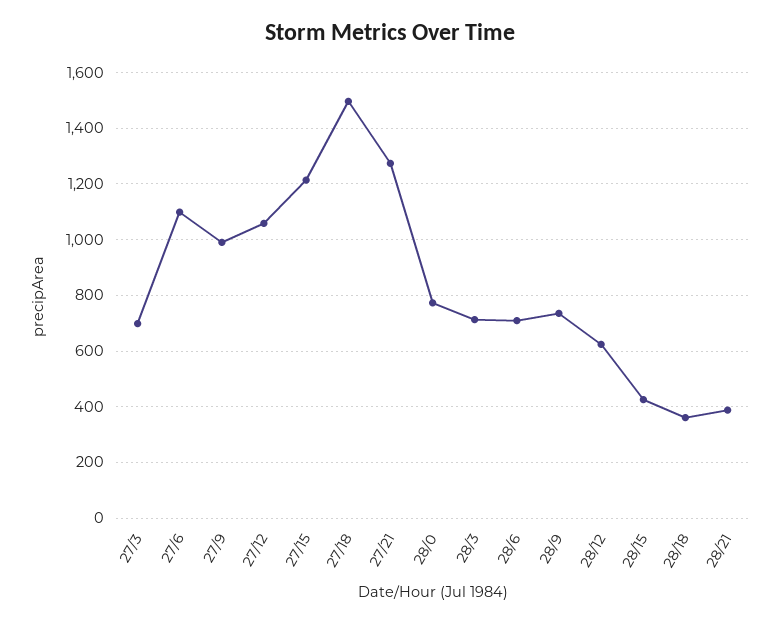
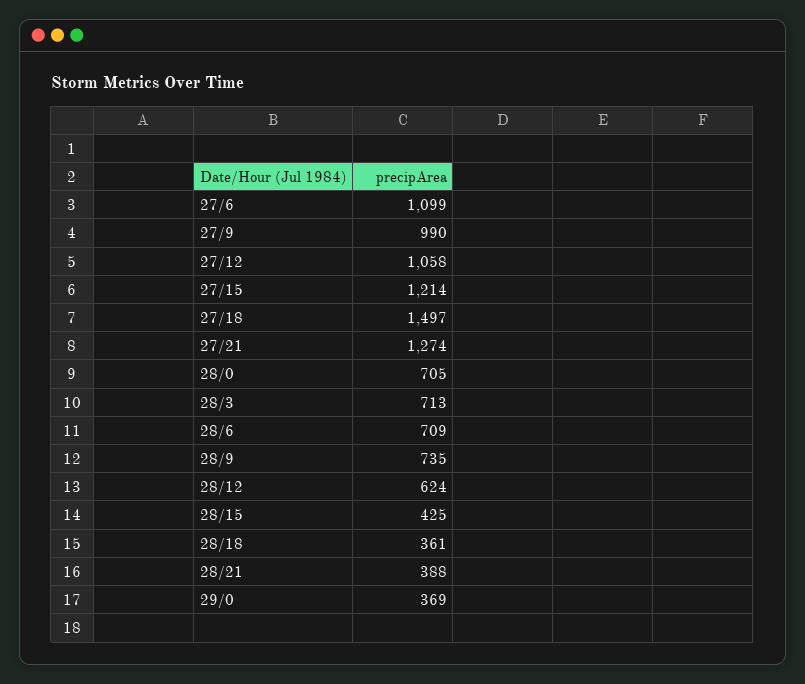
27/3: 700 -> none
28/0: 775 -> 705
29/0: none -> 369

